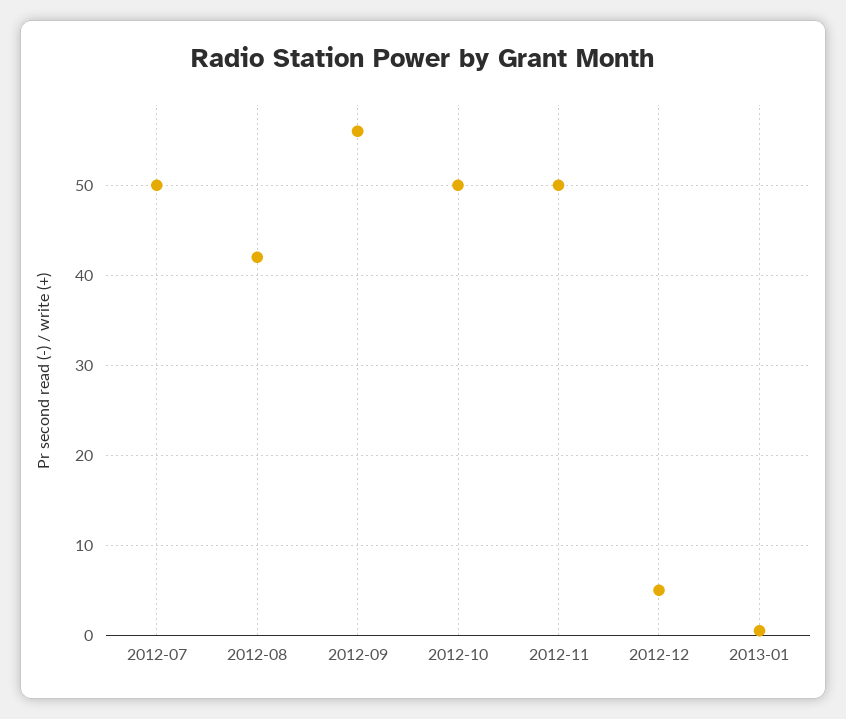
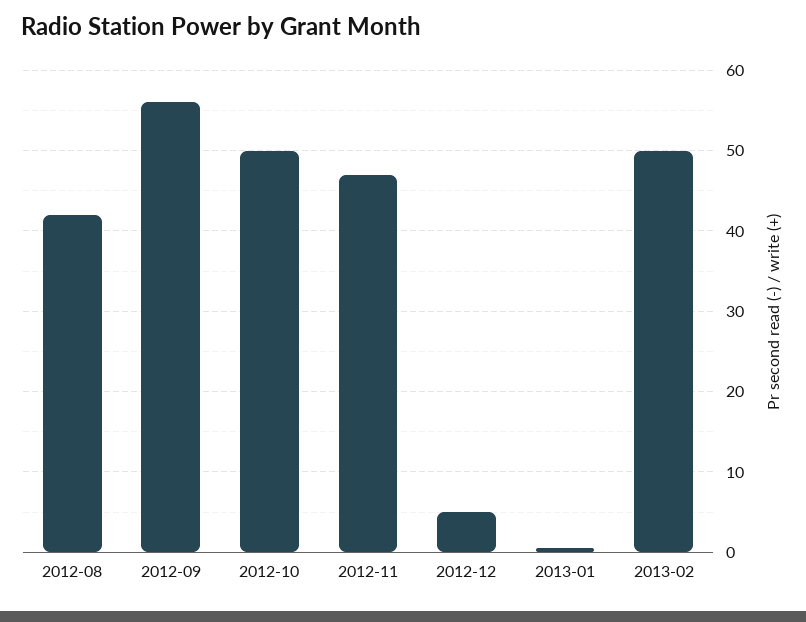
2012-07: 50 -> none
2012-11: 50 -> 47
2013-02: none -> 50

